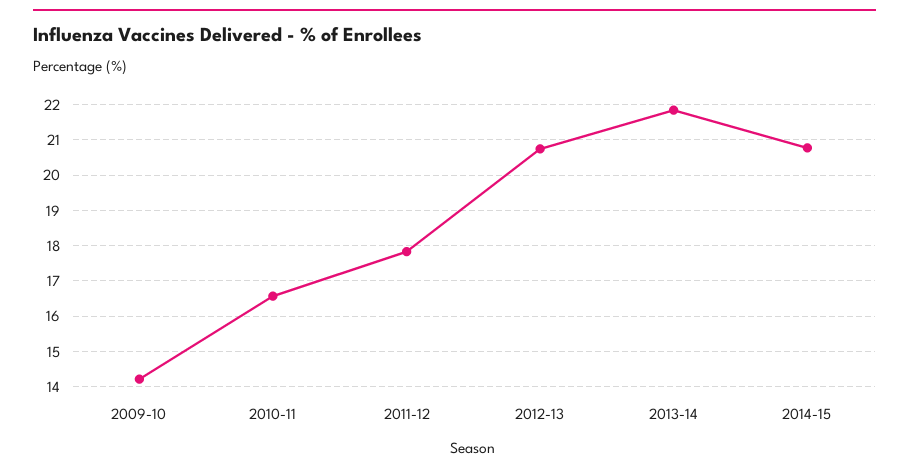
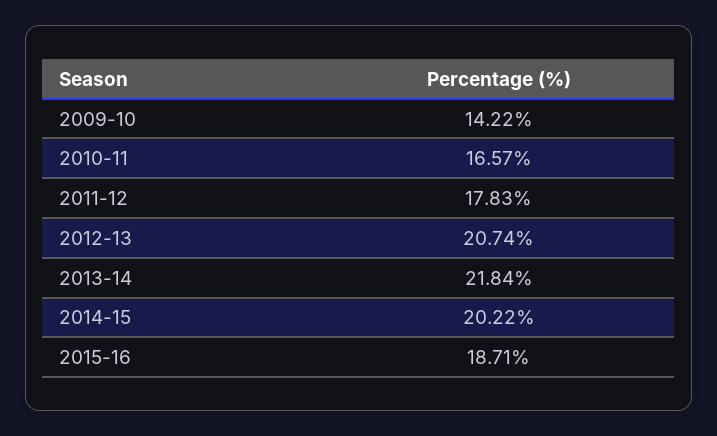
2014-15: 20.8 -> 20.22
2015-16: none -> 18.71

